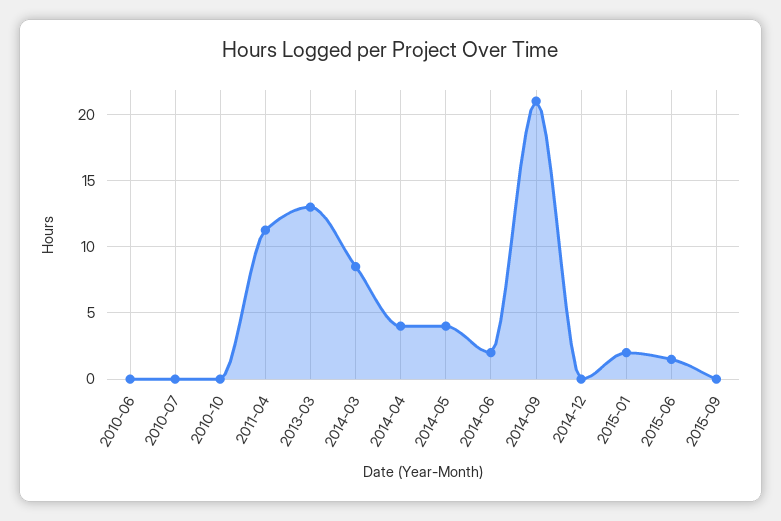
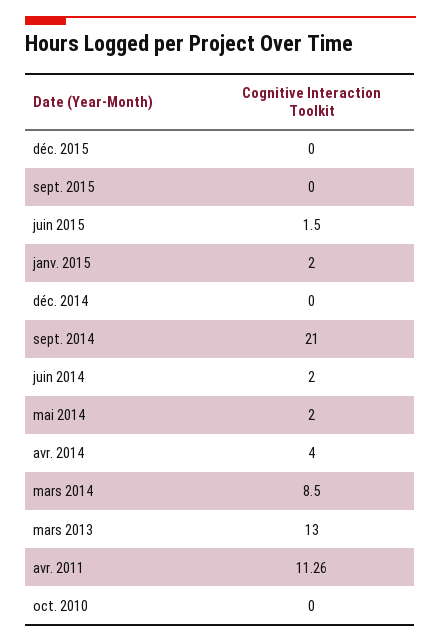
2010-06: 0 -> none
2010-07: 0 -> none
2014-05: 4 -> 2
déc. 2015: none -> 0

